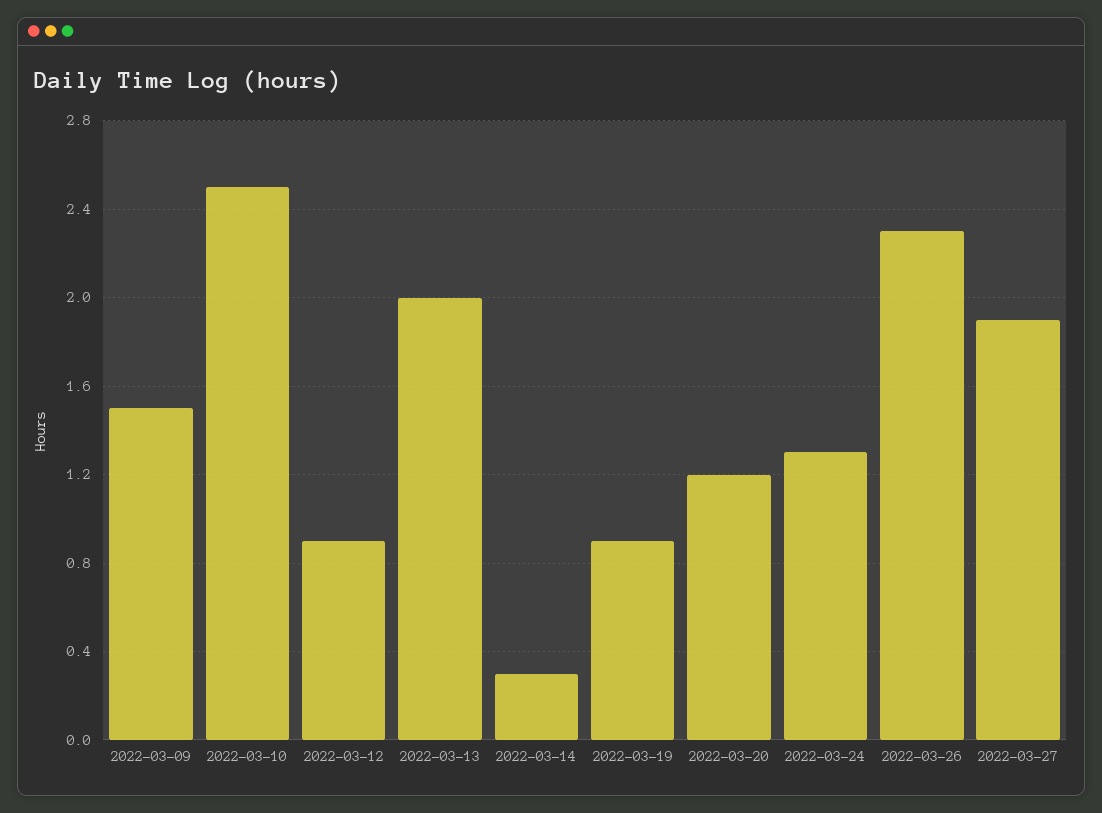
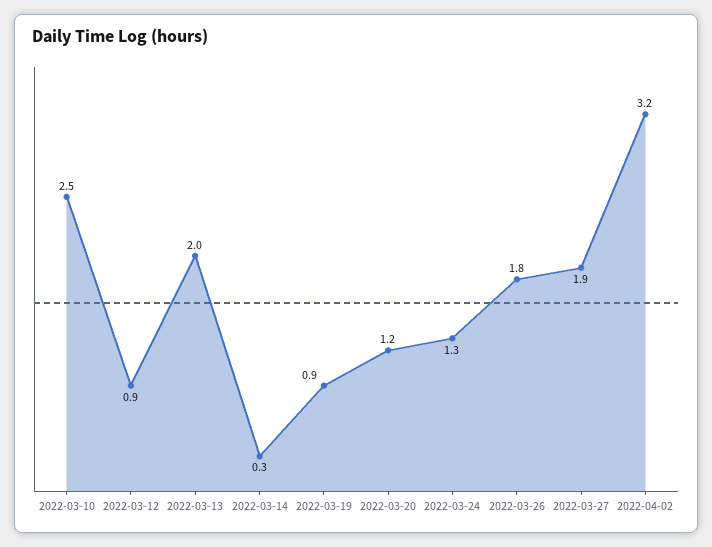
2022-03-09: 1.5 -> none
2022-03-26: 2.3 -> 1.8
2022-04-02: none -> 3.2

